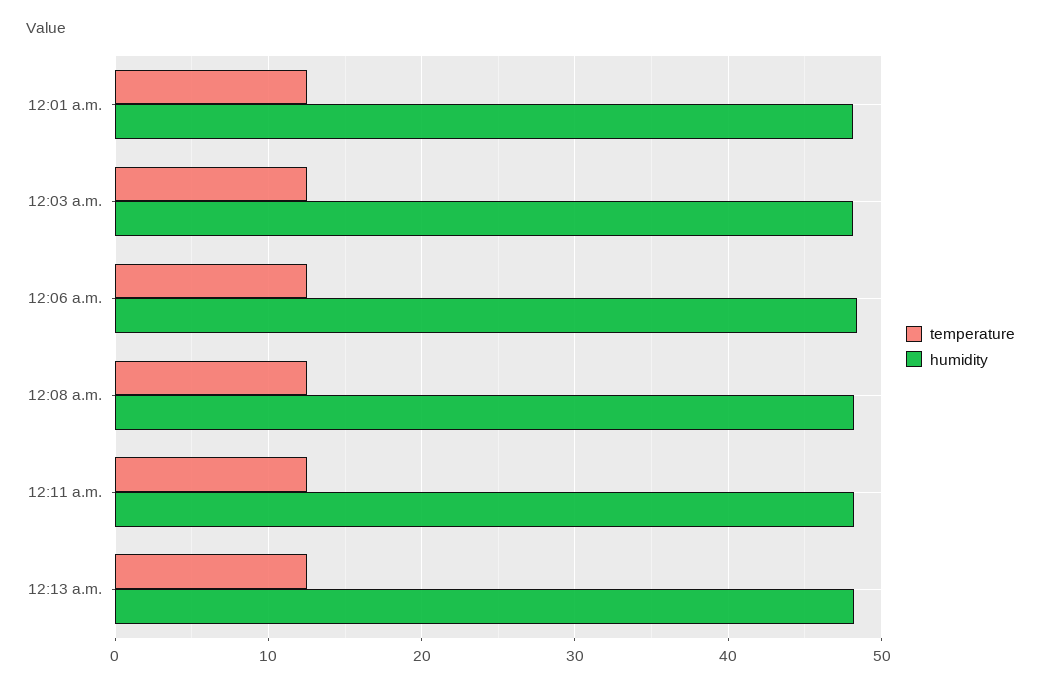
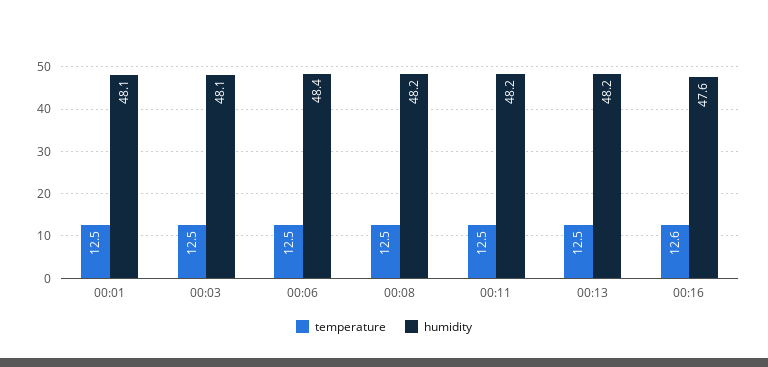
temperature, 00:16: none -> 12.6
humidity, 00:16: none -> 47.6

